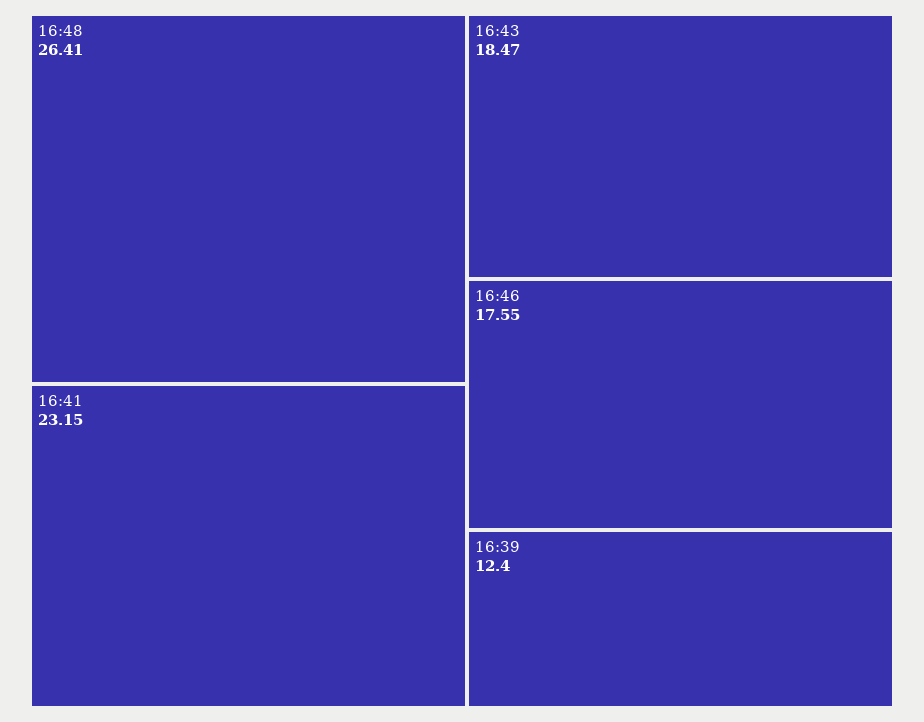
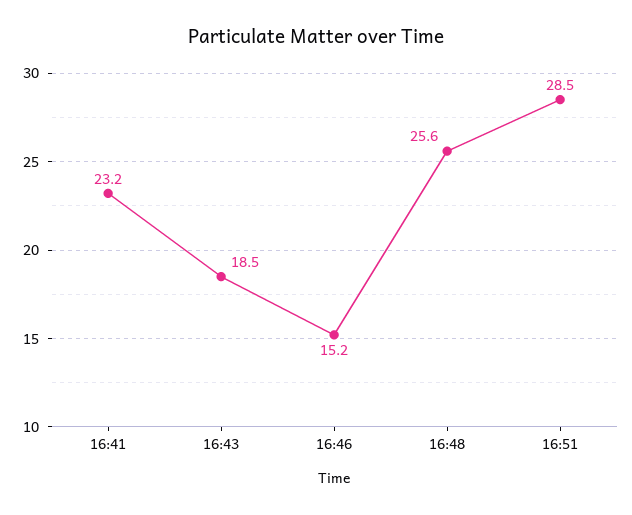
16:48: 26.41 -> 25.6
16:46: 17.55 -> 15.2
16:39: 12.4 -> none
16:51: none -> 28.5

